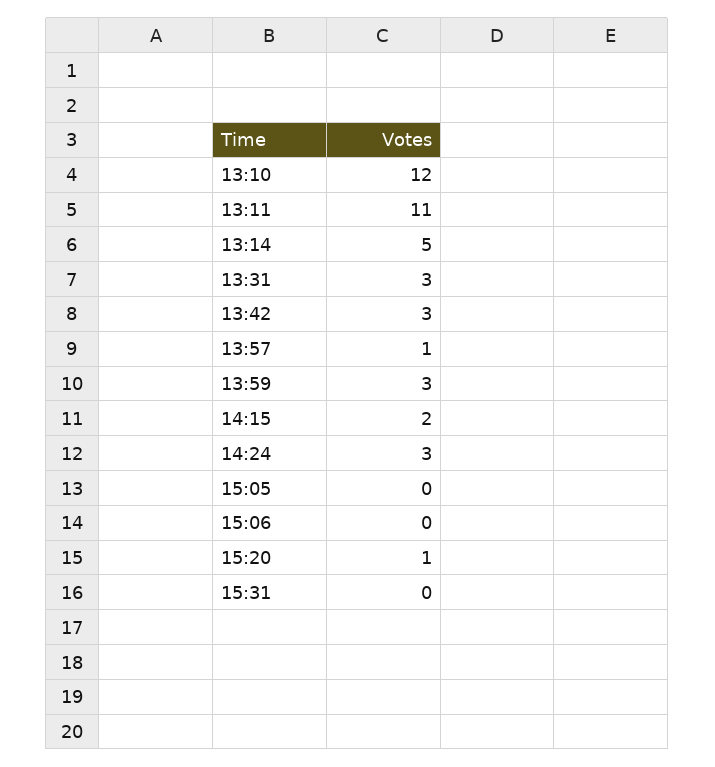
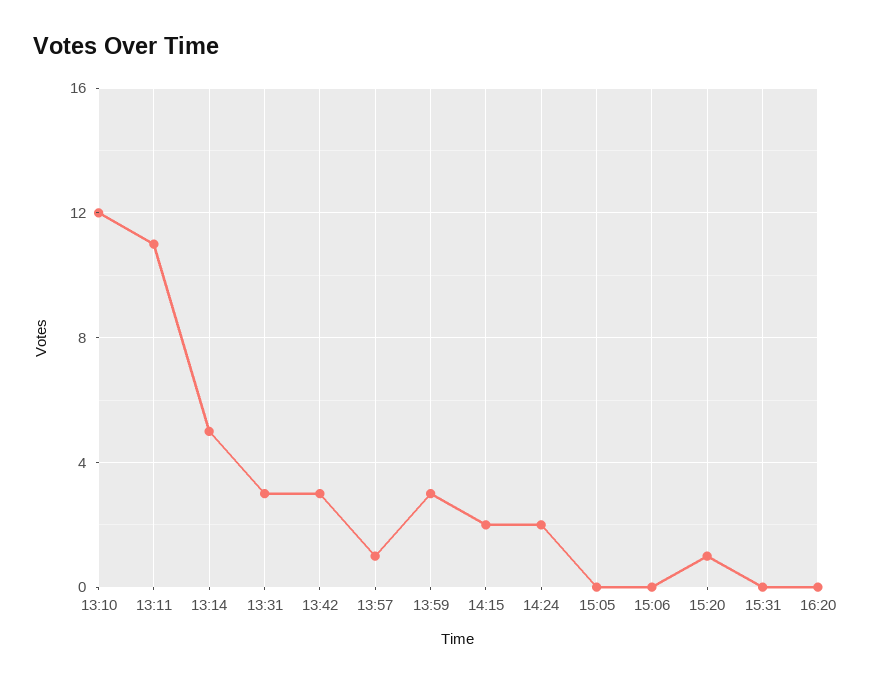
14:24: 3 -> 2
16:20: none -> 0

